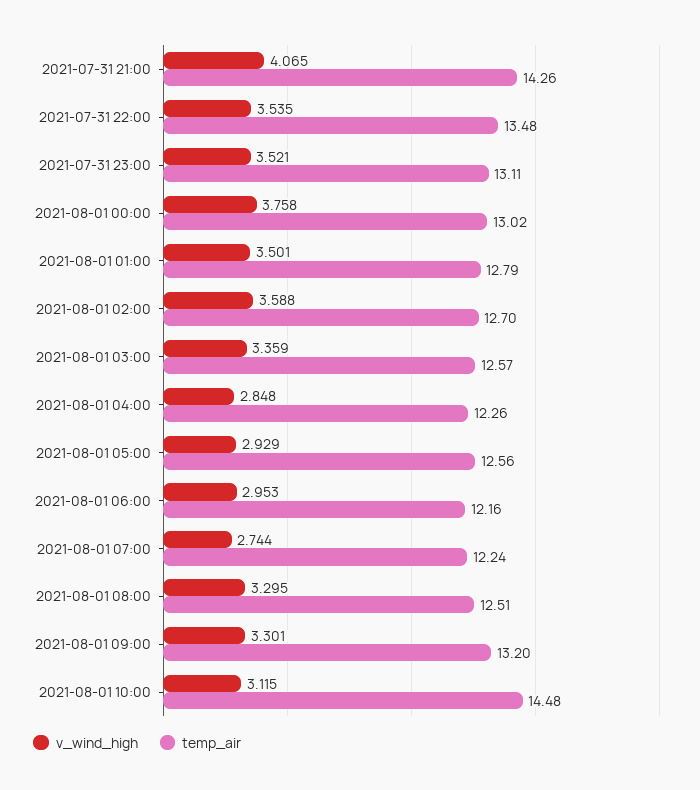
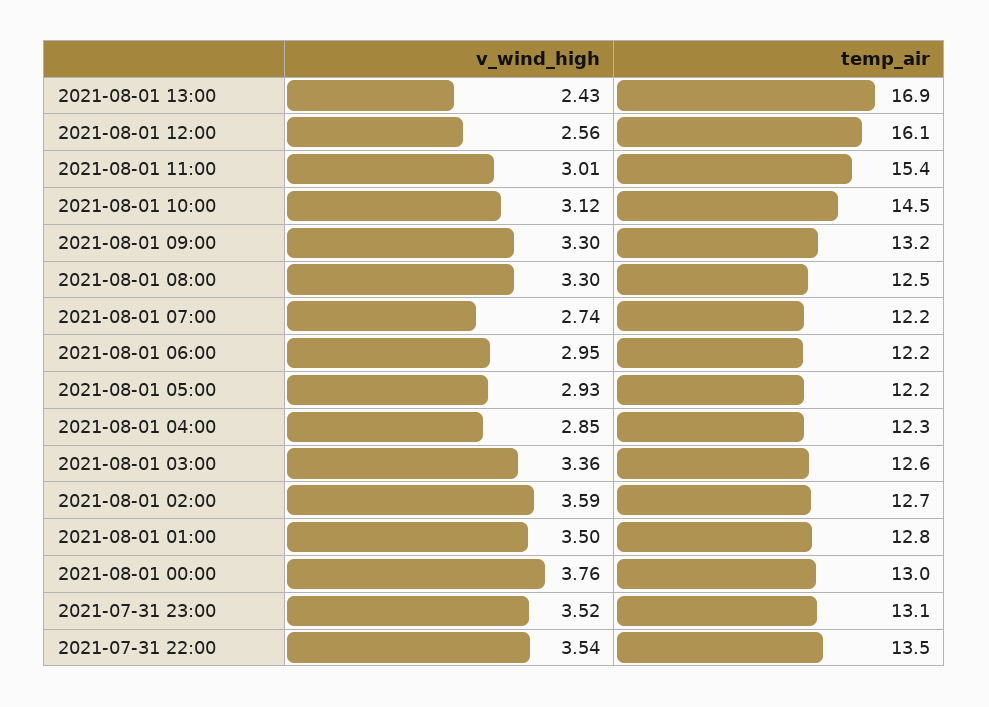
v_wind_high, 2021-07-31 21:00: 4.065 -> none
temp_air, 2021-07-31 21:00: 14.26 -> none
temp_air, 2021-08-01 05:00: 12.56 -> 12.2
v_wind_high, 2021-08-01 13:00: none -> 2.43
temp_air, 2021-08-01 13:00: none -> 16.9
v_wind_high, 2021-08-01 12:00: none -> 2.56
temp_air, 2021-08-01 12:00: none -> 16.1
v_wind_high, 2021-08-01 11:00: none -> 3.01
temp_air, 2021-08-01 11:00: none -> 15.4

